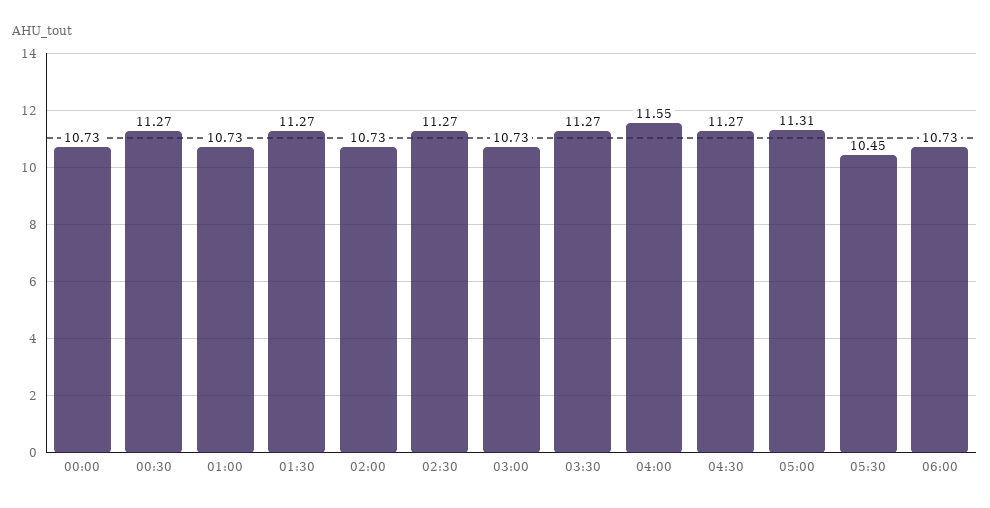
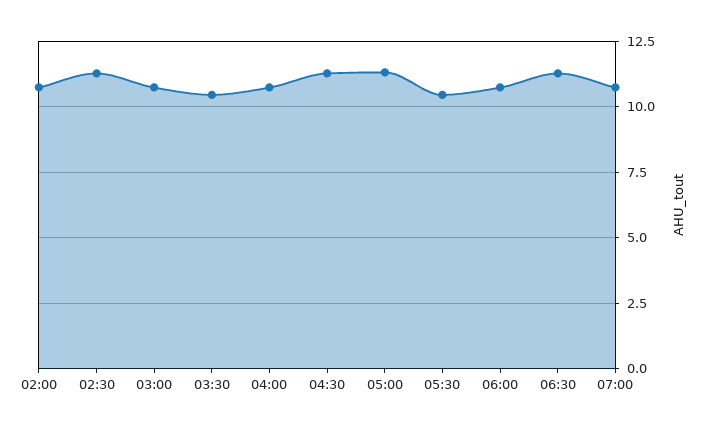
00:00: 10.73 -> none
00:30: 11.27 -> none
01:00: 10.73 -> none
01:30: 11.27 -> none
03:30: 11.27 -> 10.5
04:00: 11.55 -> 10.75
06:30: none -> 11.25
07:00: none -> 10.75

